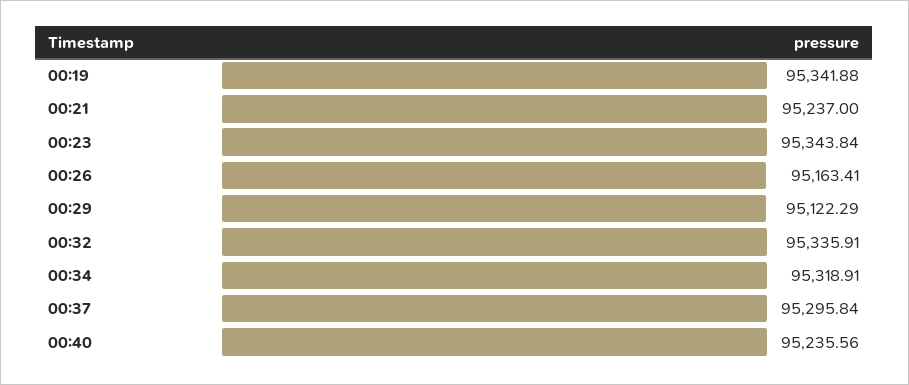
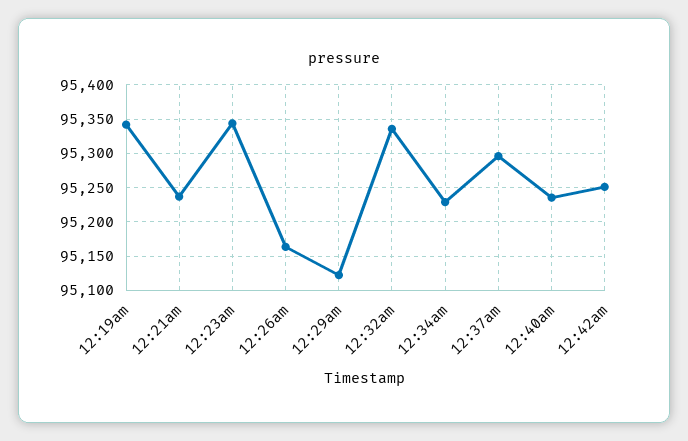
00:34: 95318.91 -> 95230
12:42am: none -> 95250

